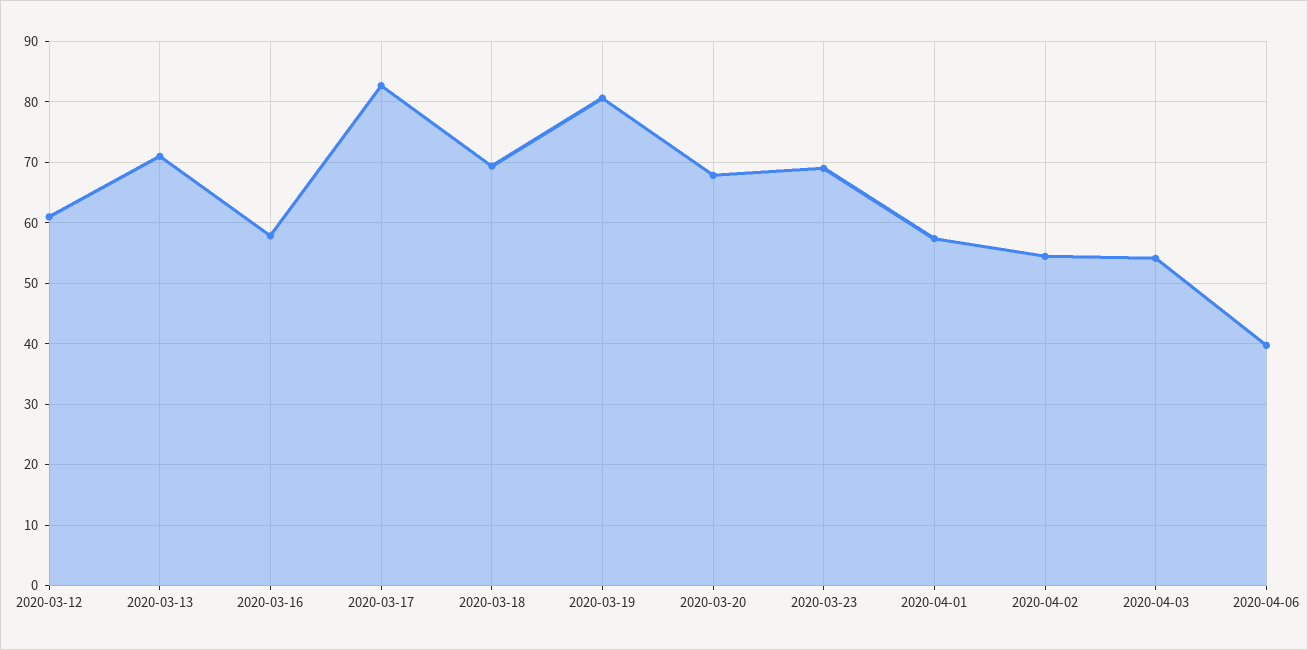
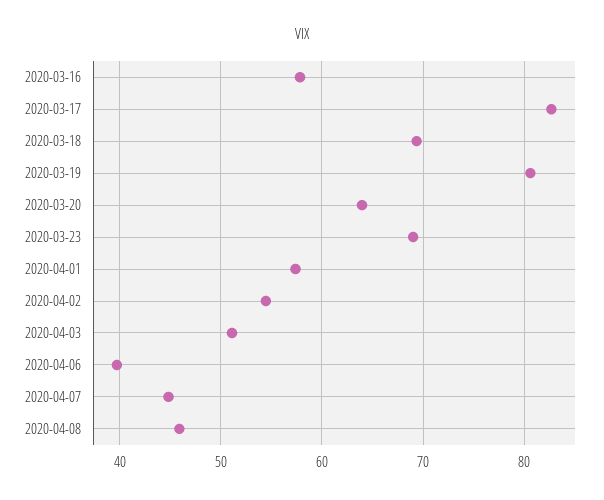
2020-03-12: 61 -> none
2020-03-13: 71 -> none
2020-03-20: 68 -> 64
2020-04-03: 54 -> 51
2020-04-07: none -> 45
2020-04-08: none -> 46

